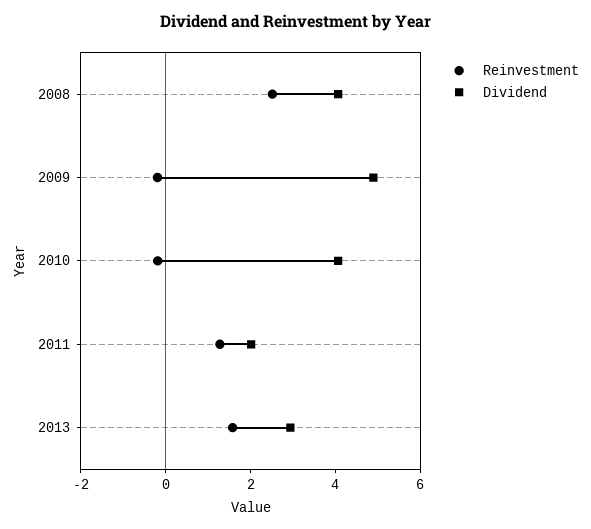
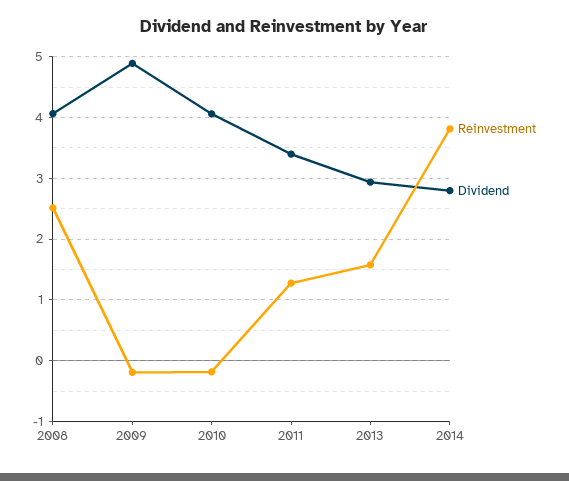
Dividend, 2011: 2 -> 3.4
Reinvestment, 2014: none -> 3.8
Dividend, 2014: none -> 2.8

